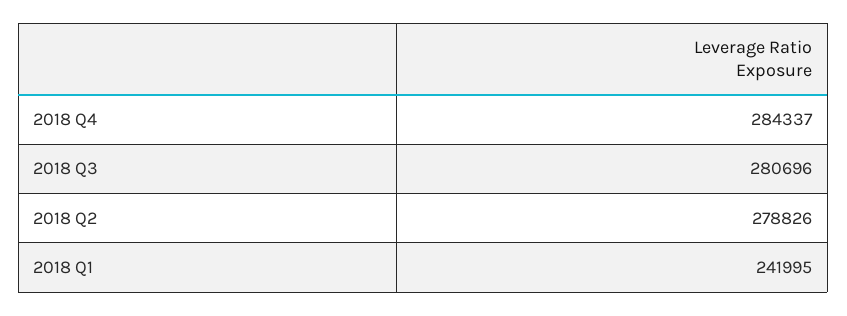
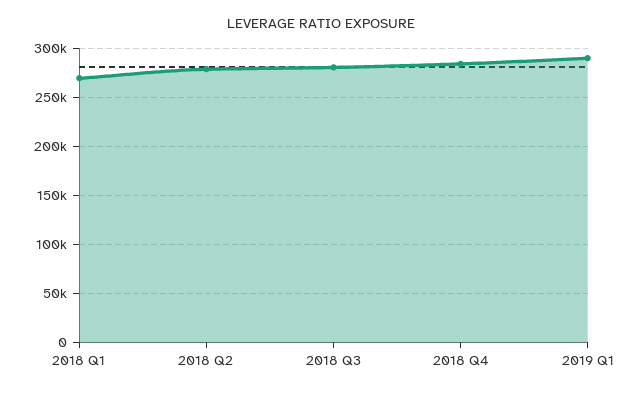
2018 Q1: 241995 -> 270000
2019 Q1: none -> 290000

